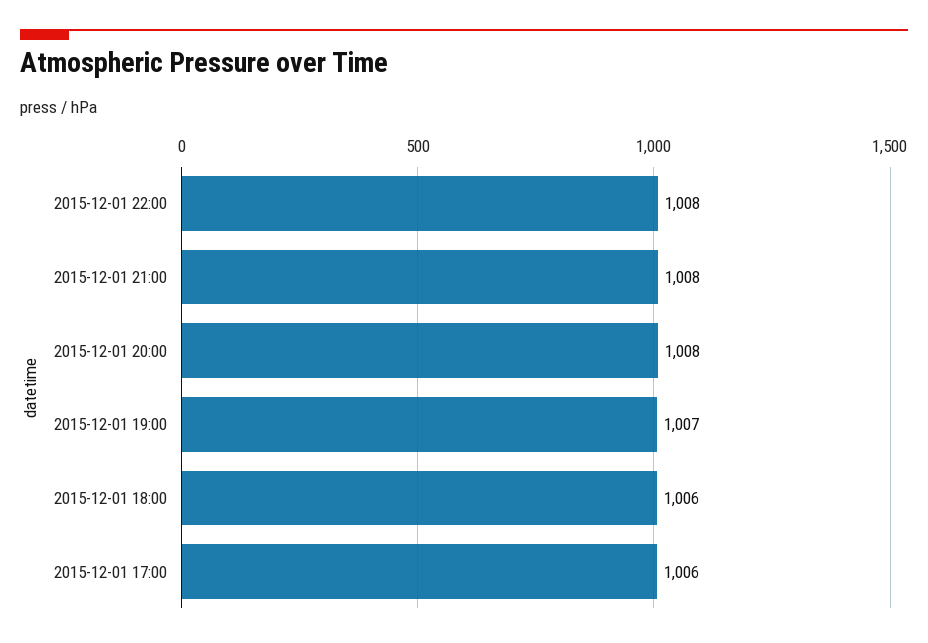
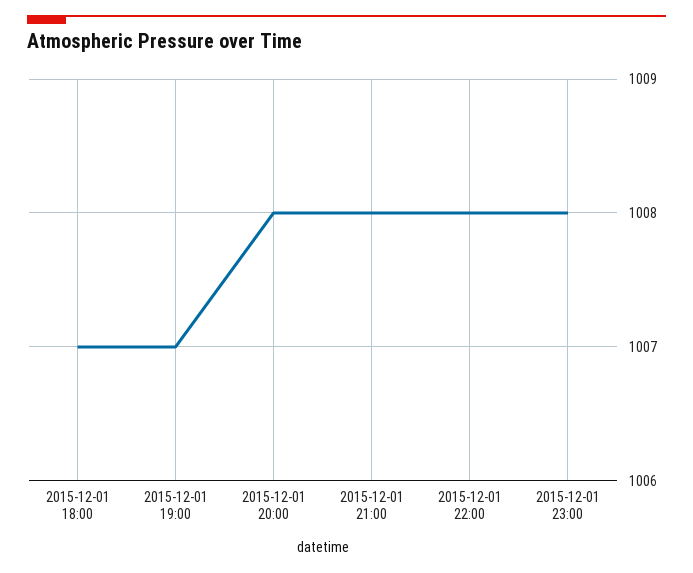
2015-12-01 18:00: 1006 -> 1007
2015-12-01 17:00: 1006 -> none
2015-12-01 23:00: none -> 1008

